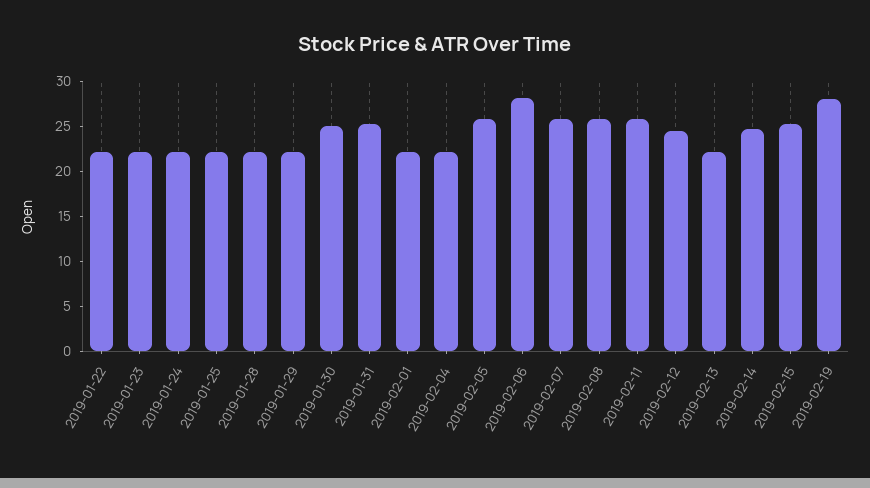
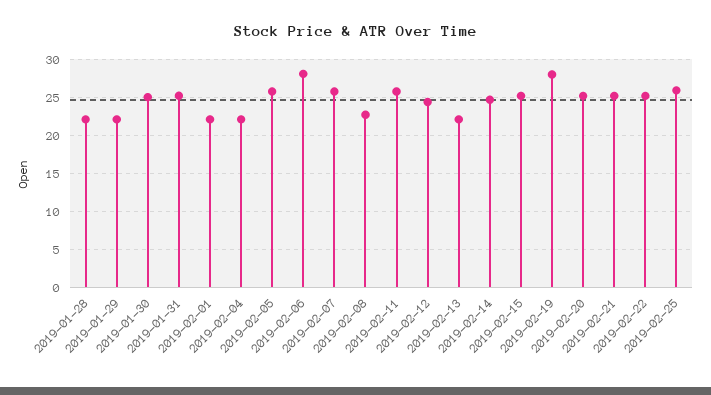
2019-01-22: 22 -> none
2019-01-23: 22 -> none
2019-01-24: 22 -> none
2019-01-25: 22 -> none
2019-02-08: 26 -> 23
2019-02-20: none -> 25
2019-02-21: none -> 25
2019-02-22: none -> 25
2019-02-25: none -> 26

